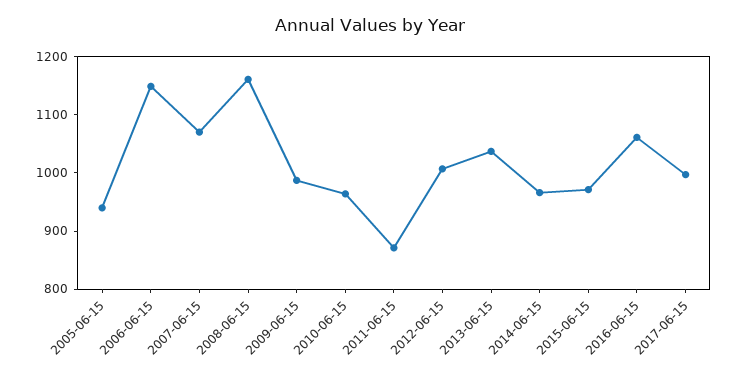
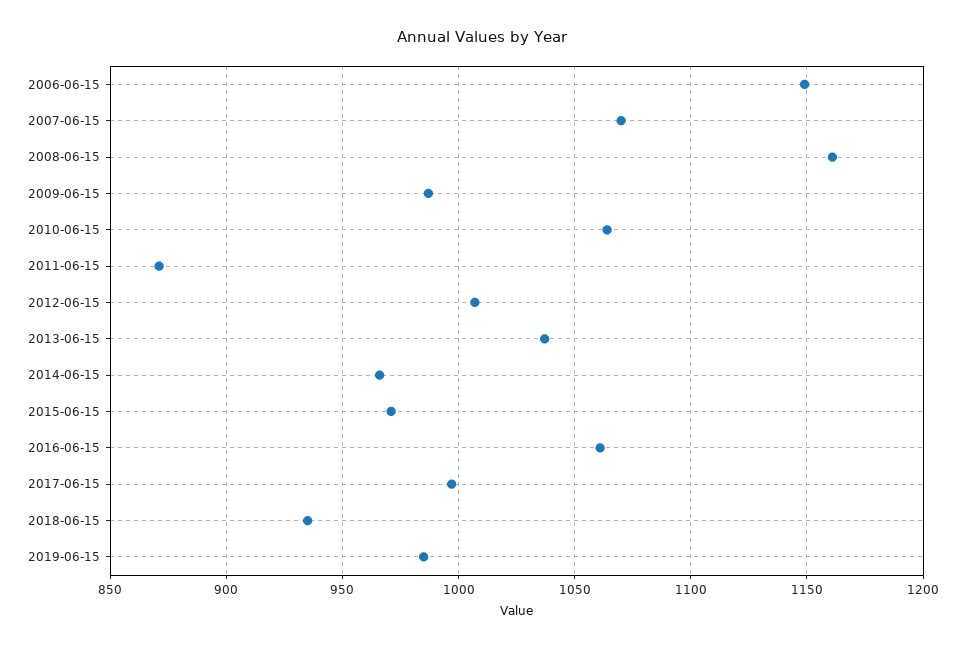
2005-06-15: 940 -> none
2010-06-15: 960 -> 1065
2018-06-15: none -> 935
2019-06-15: none -> 985

